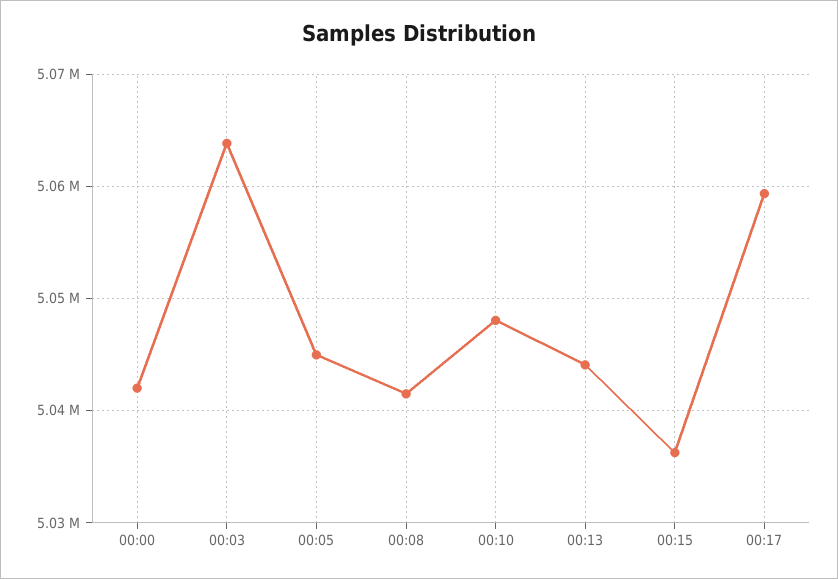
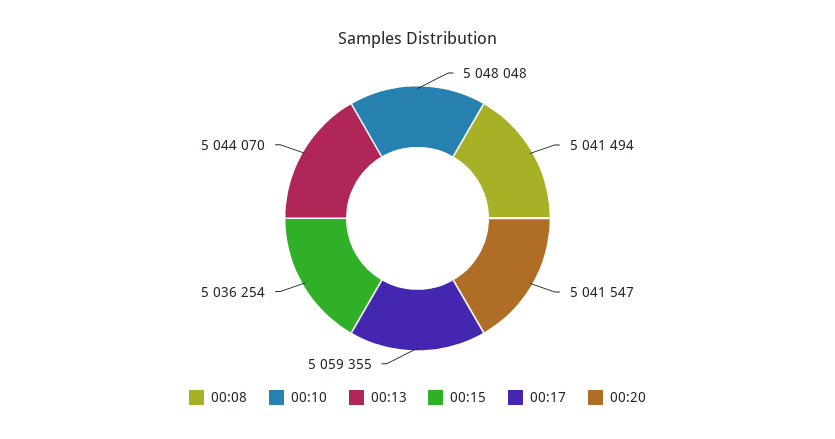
00:00: 5042000 -> none
00:03: 5064000 -> none
00:05: 5045000 -> none
00:20: none -> 5041547

